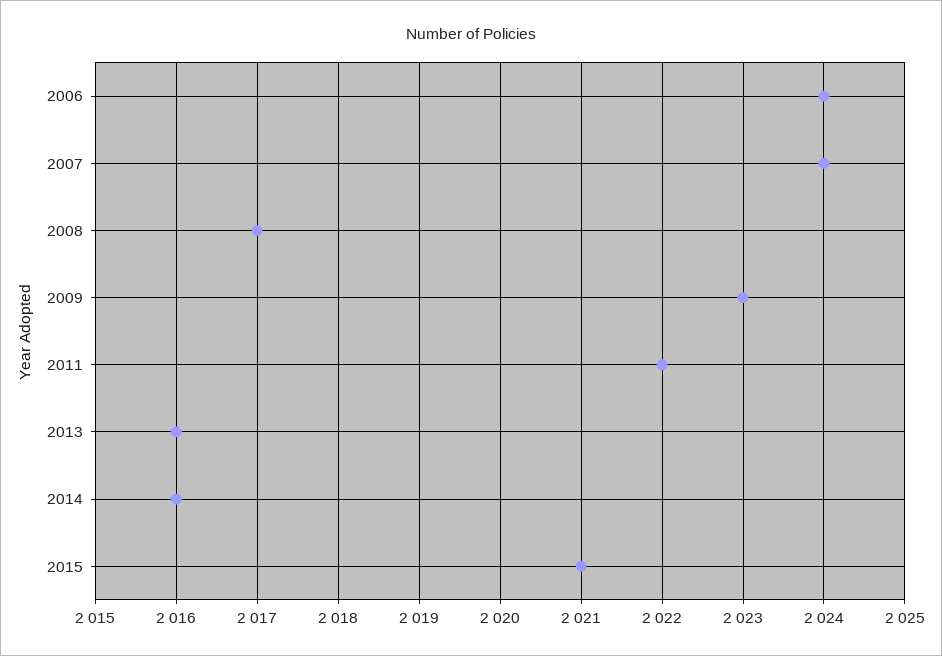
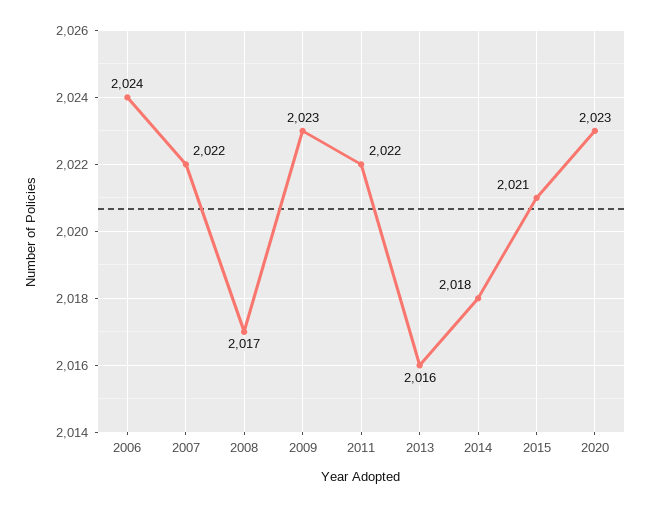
2007: 2024 -> 2022
2014: 2016 -> 2018
2020: none -> 2023

